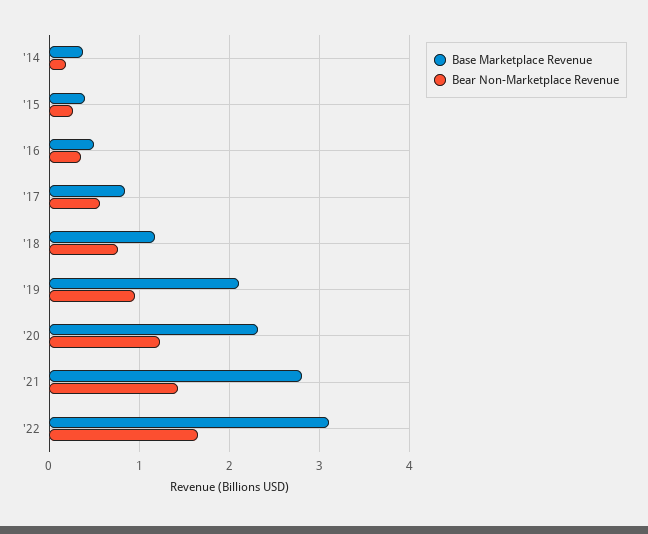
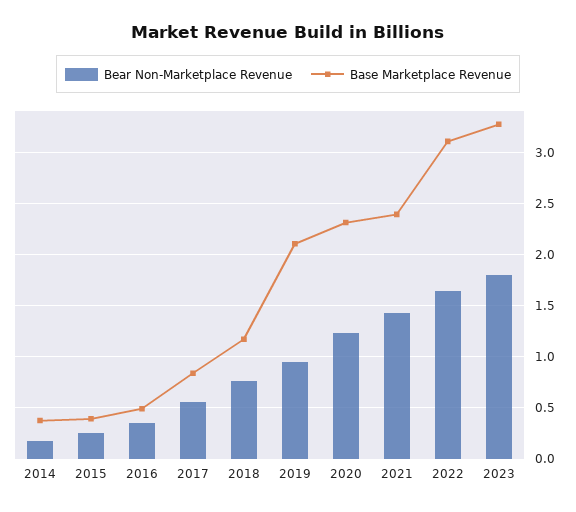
Base Marketplace Revenue, '21: 2.8 -> 2.4
Bear Non-Marketplace Revenue, 2023: none -> 1.8
Base Marketplace Revenue, 2023: none -> 3.3

